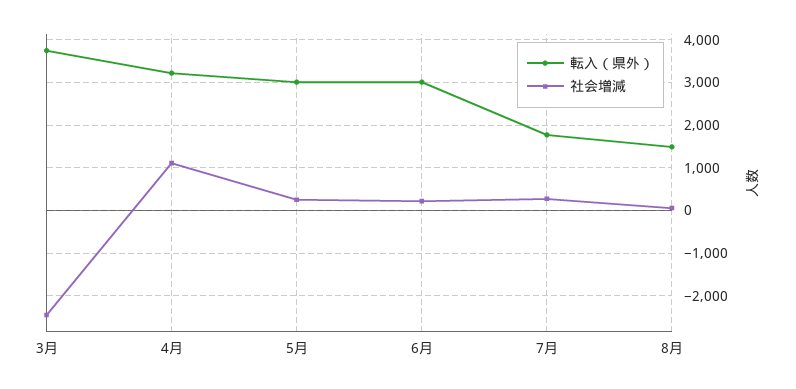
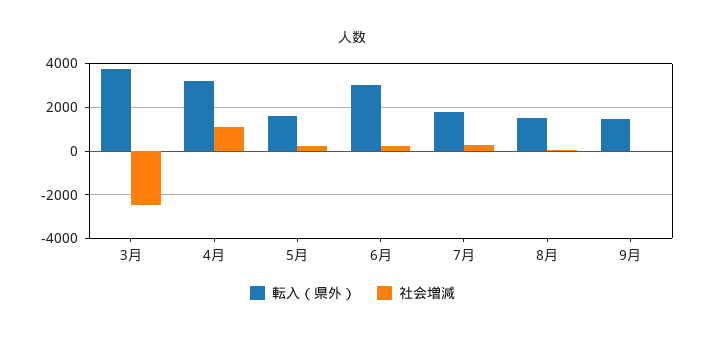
転入（県外）, 5月: 3000 -> 1500
転入（県外）, 9月: none -> 1500
社会増減, 9月: none -> 0

